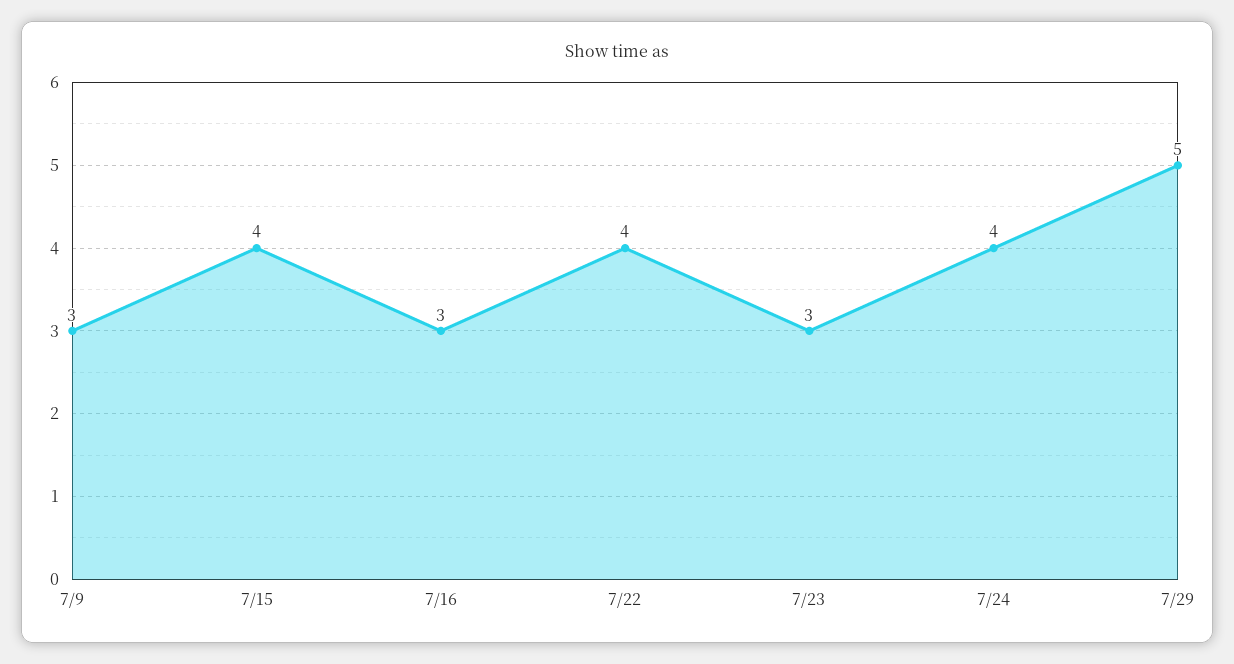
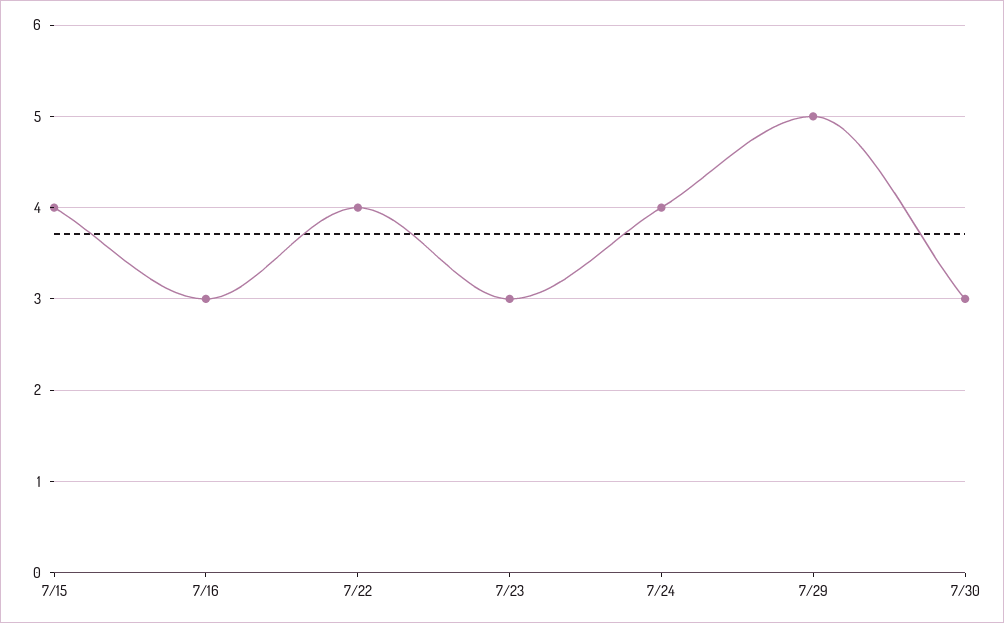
7/9: 3 -> none
7/30: none -> 3

